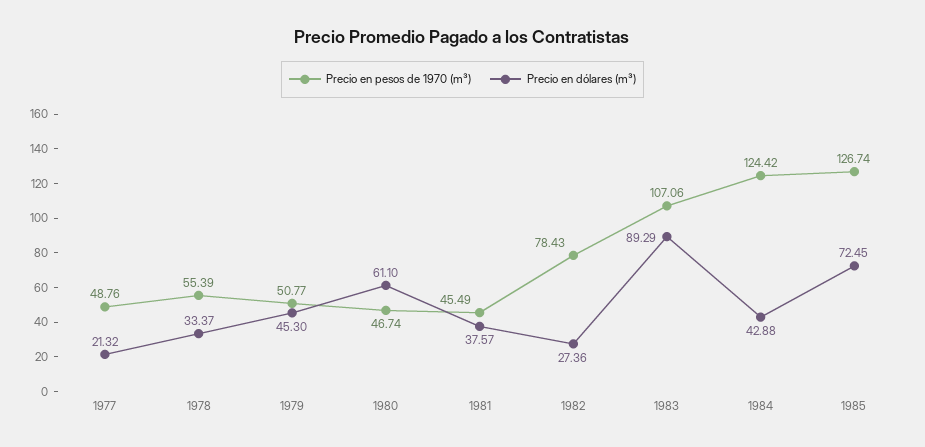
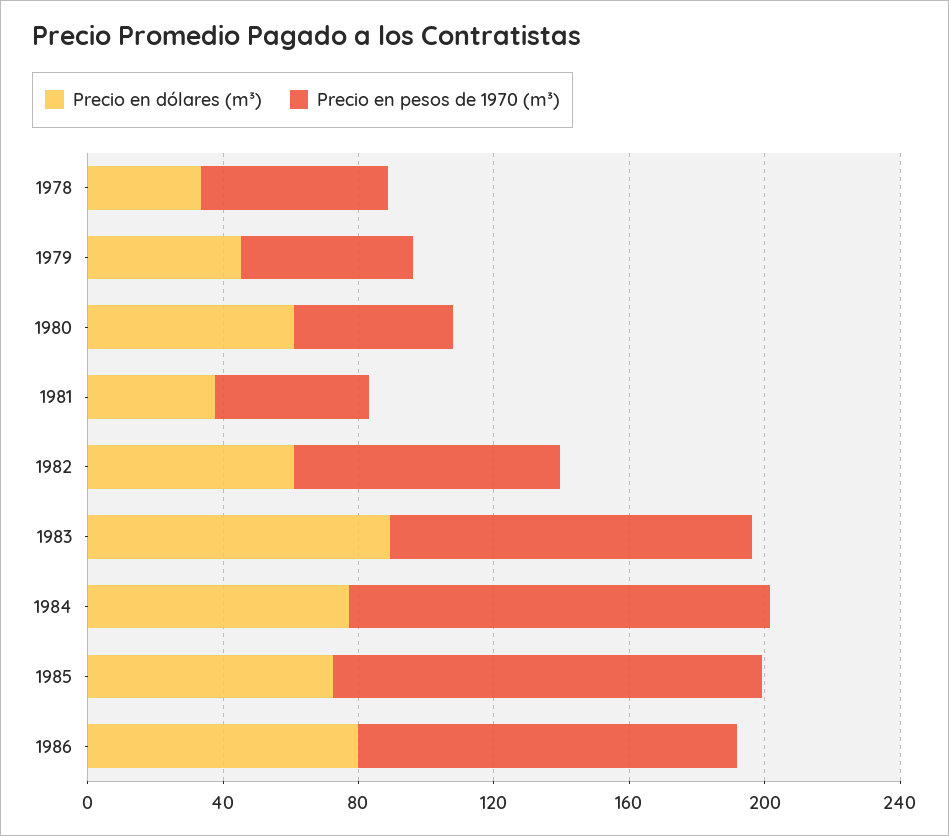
Precio en pesos de 1970 (m³), 1977: 48.76 -> none
Precio en dólares (m³), 1977: 21.32 -> none
Precio en dólares (m³), 1982: 27.36 -> 60
Precio en dólares (m³), 1984: 42.88 -> 80
Precio en dólares (m³), 1986: none -> 80
Precio en pesos de 1970 (m³), 1986: none -> 110

